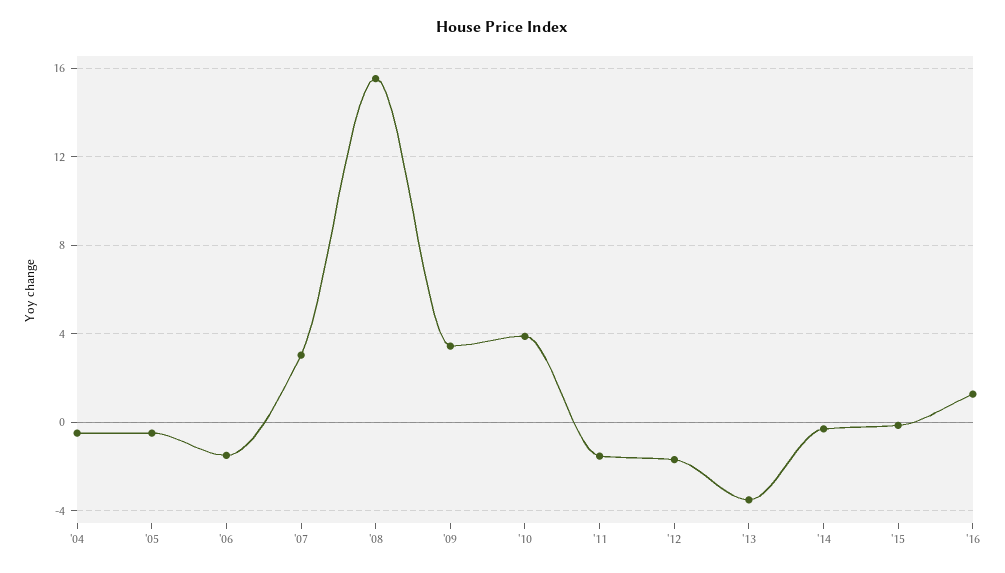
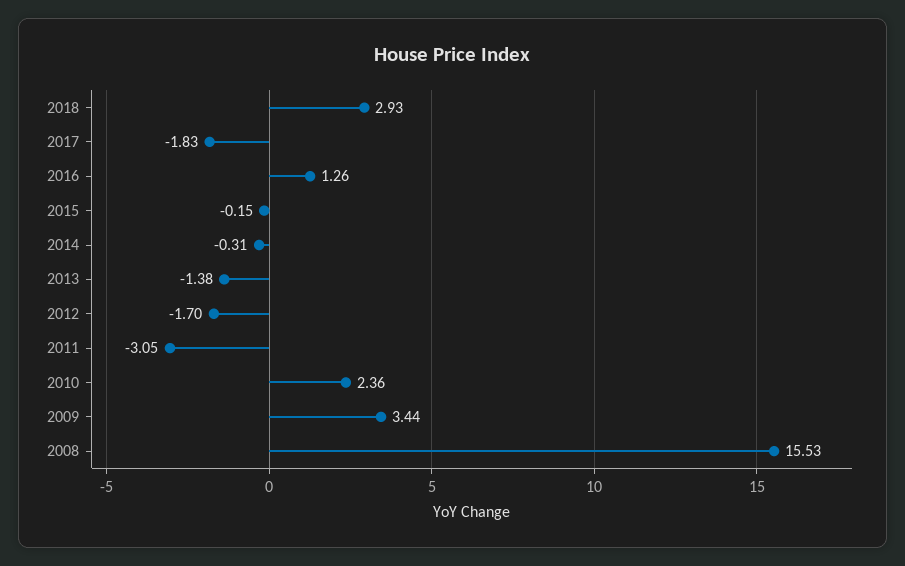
'04: -0.5 -> none
'05: -0.5 -> none
'06: -1.5 -> none
'07: 3 -> none
'10: 4 -> 2.36
'11: -1.5 -> -3.05
'13: -3.5 -> -1.38
2018: none -> 2.93
2017: none -> -1.83

